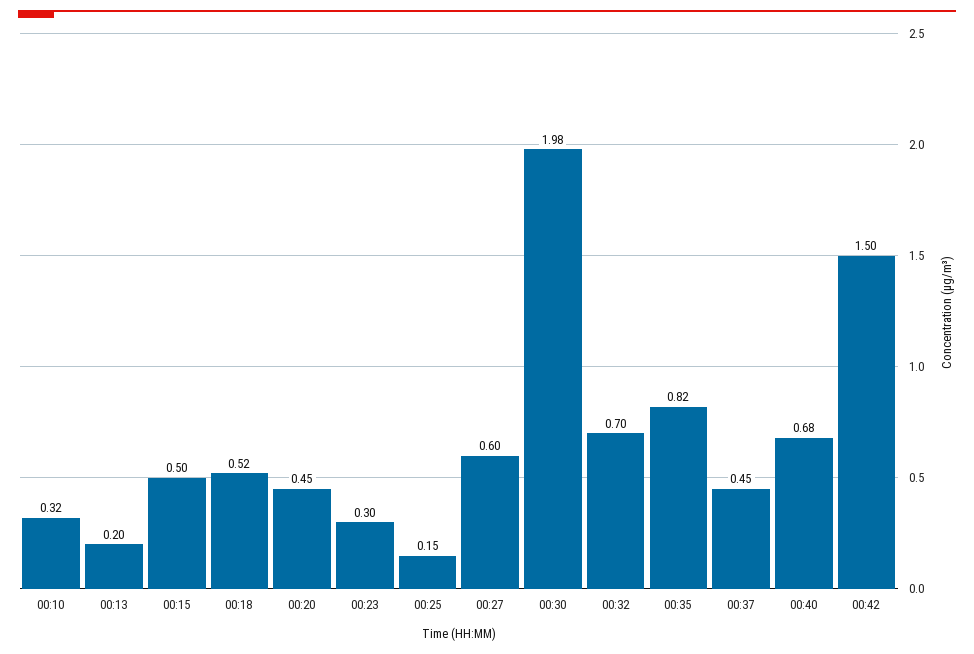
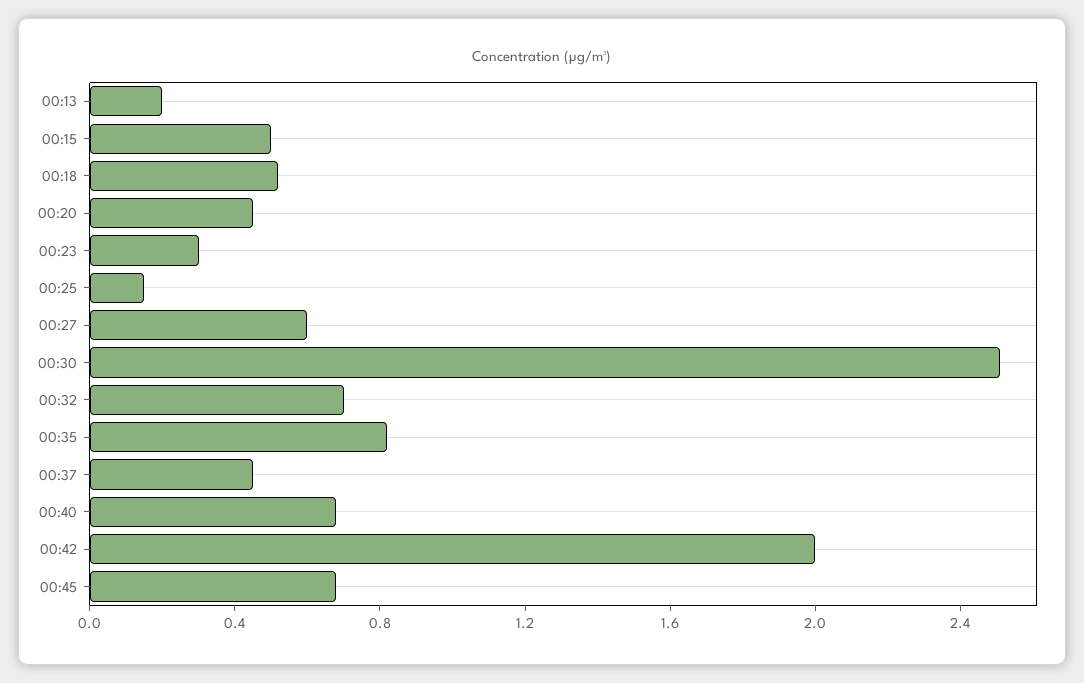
00:10: 0.32 -> none
00:30: 1.98 -> 2.5
00:42: 1.5 -> 2
00:45: none -> 0.7

